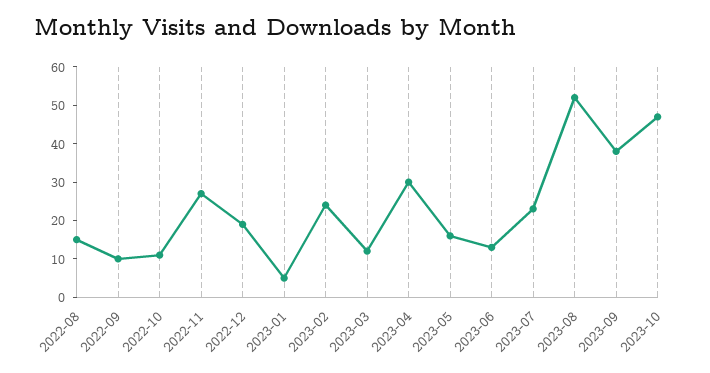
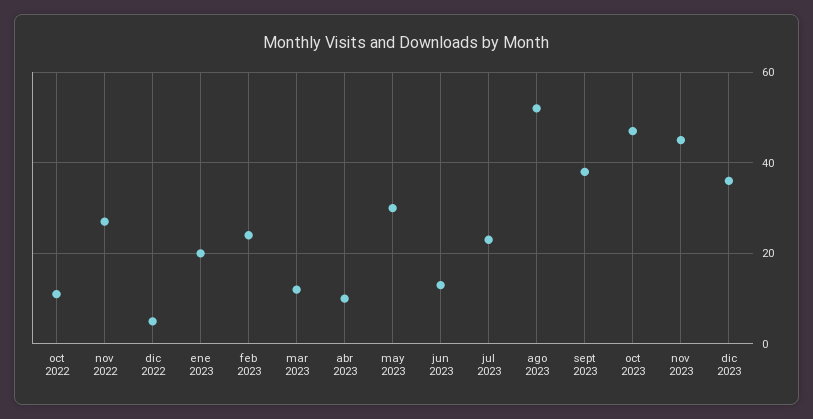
2022-08: 15 -> none
2022-09: 10 -> none
2022-12: 20 -> 5
2023-01: 5 -> 20
2023-04: 30 -> 10
2023-05: 15 -> 30
nov 2023: none -> 45
dic 2023: none -> 35

